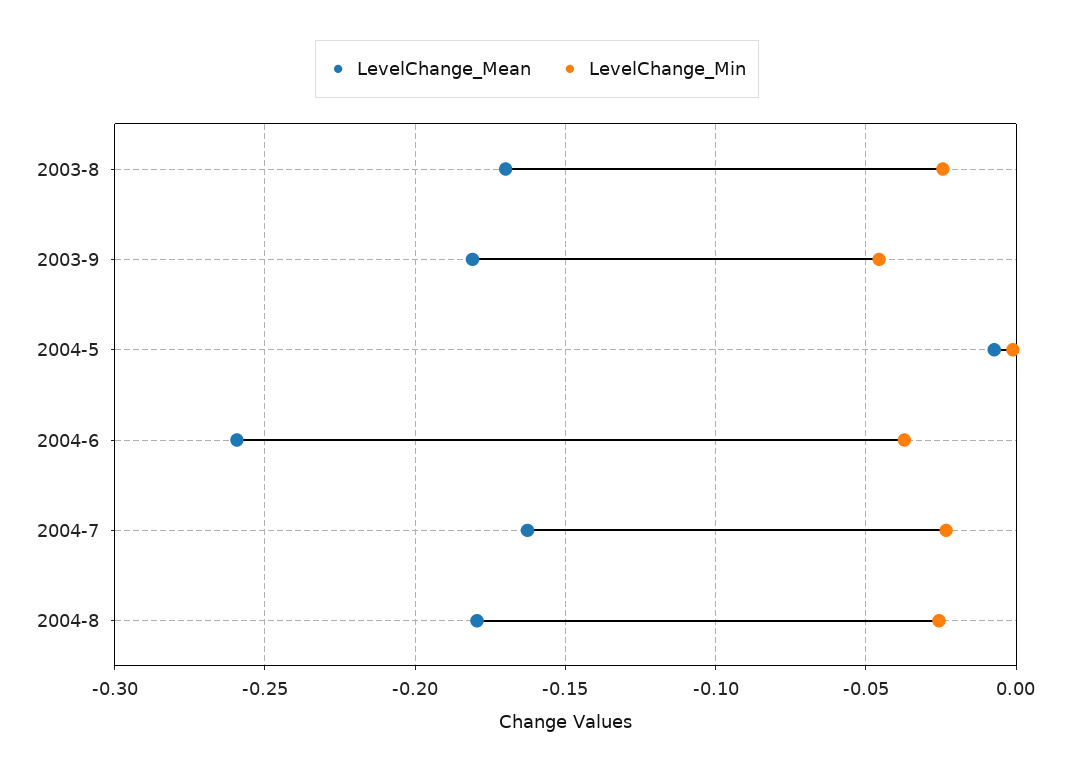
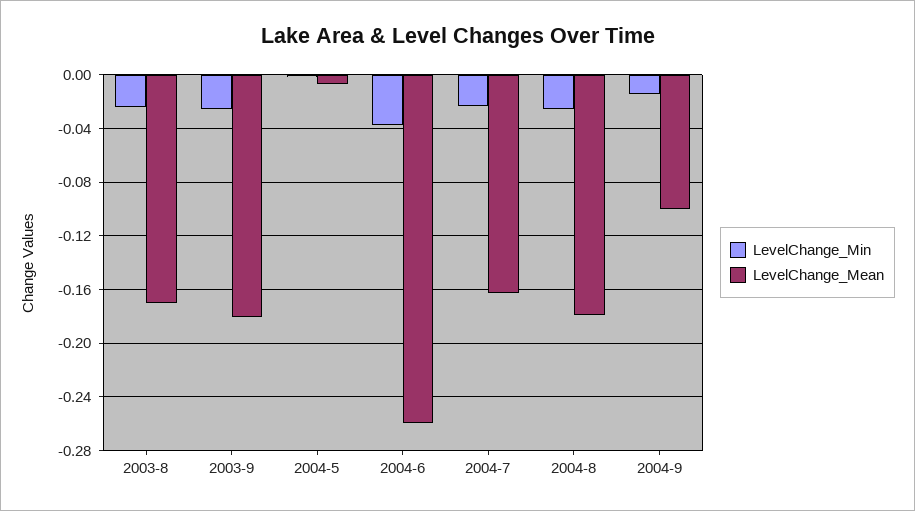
LevelChange_Min, 2003-9: -0.045 -> -0.025
LevelChange_Min, 2004-9: none -> -0.015
LevelChange_Mean, 2004-9: none -> -0.1

